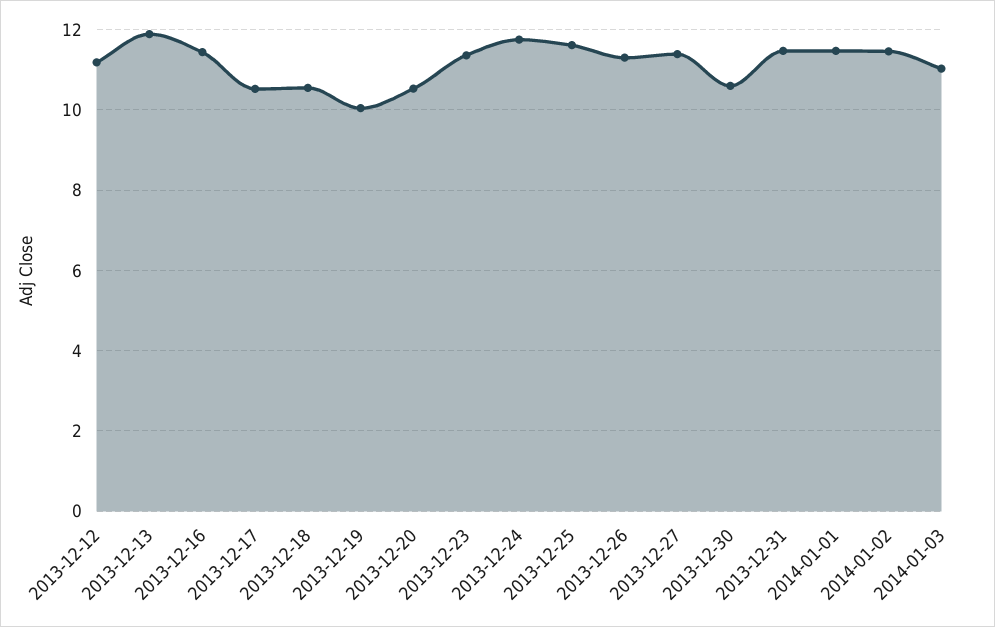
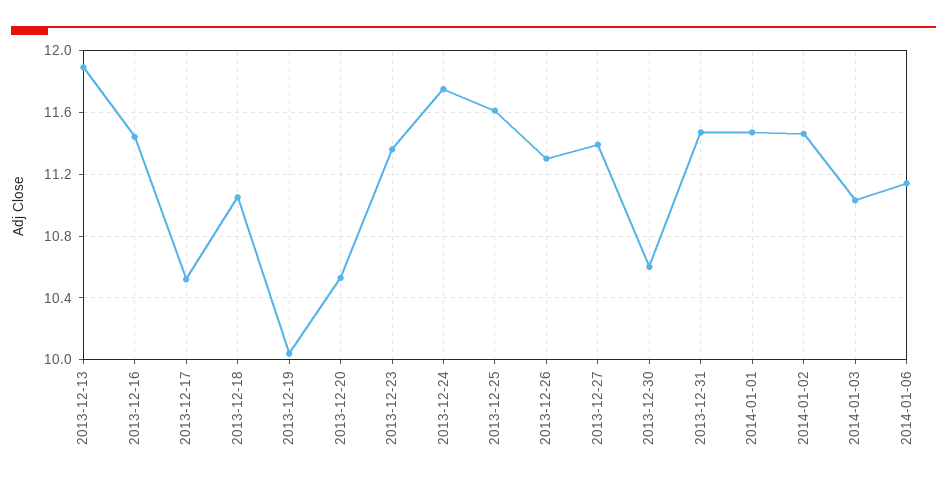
2013-12-12: 11.2 -> none
2013-12-18: 10.6 -> 11.05
2014-01-06: none -> 11.15

